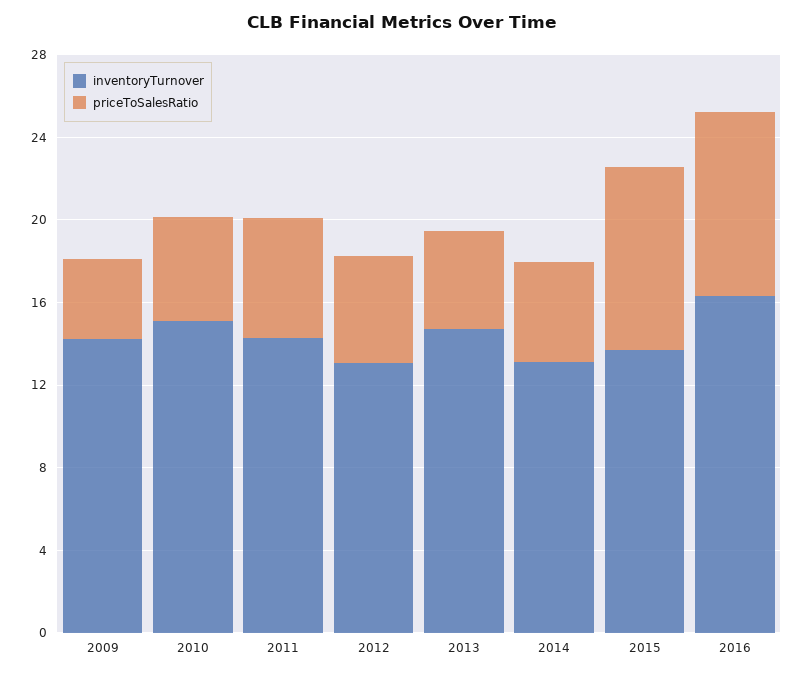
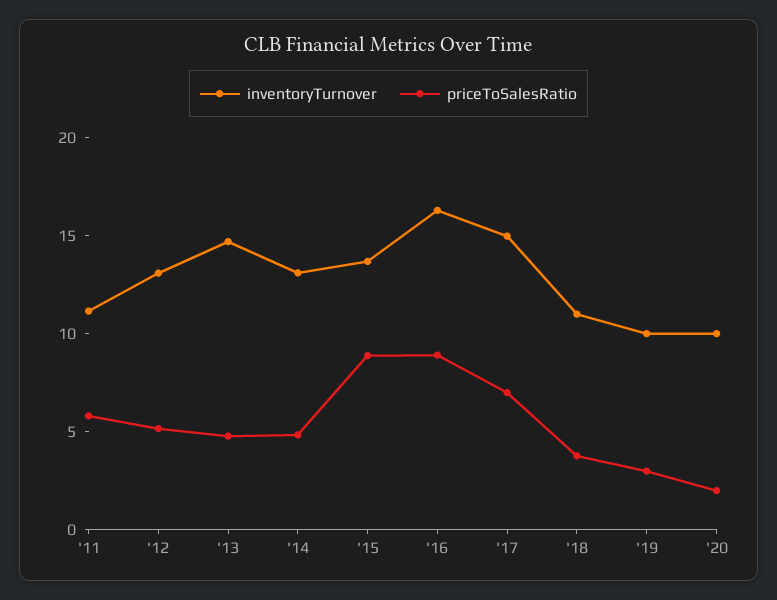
inventoryTurnover, 2009: 14 -> none
priceToSalesRatio, 2009: 4 -> none
inventoryTurnover, 2010: 15 -> none
priceToSalesRatio, 2010: 5 -> none
inventoryTurnover, 2011: 14 -> 11
inventoryTurnover, '17: none -> 15
priceToSalesRatio, '17: none -> 7
inventoryTurnover, '18: none -> 11
priceToSalesRatio, '18: none -> 4
inventoryTurnover, '19: none -> 10
priceToSalesRatio, '19: none -> 3
inventoryTurnover, '20: none -> 10
priceToSalesRatio, '20: none -> 2

